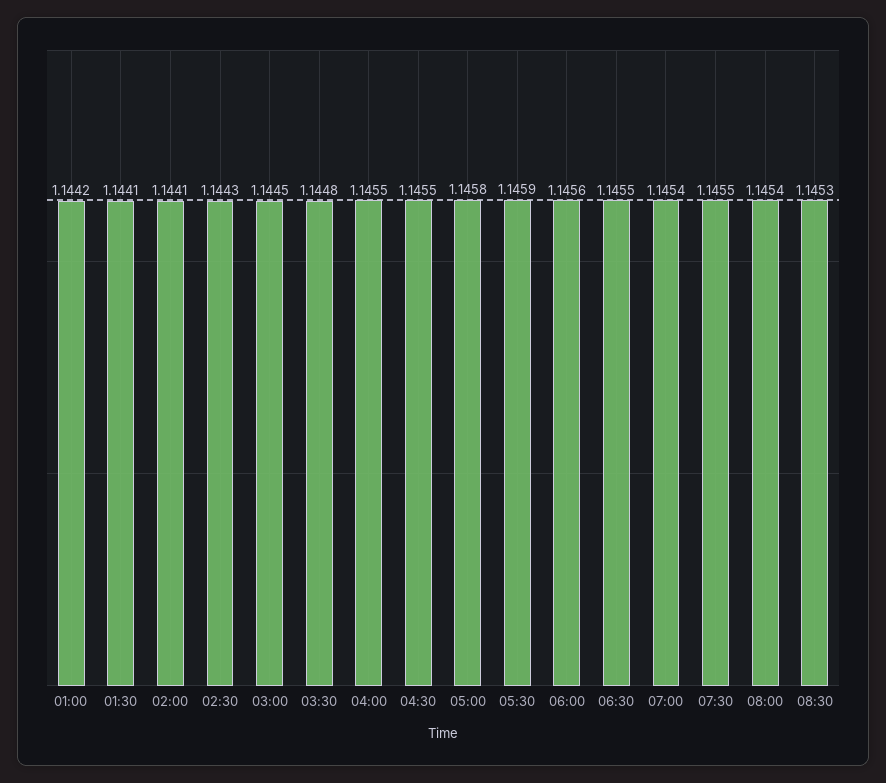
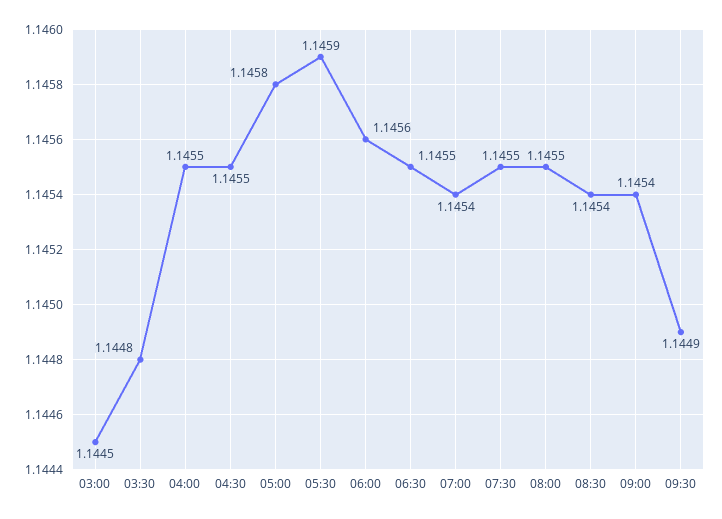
01:00: 1.1442 -> none
01:30: 1.1441 -> none
02:00: 1.1441 -> none
02:30: 1.1443 -> none
08:00: 1.1454 -> 1.1455
08:30: 1.1453 -> 1.1454
09:00: none -> 1.1454
09:30: none -> 1.1449

